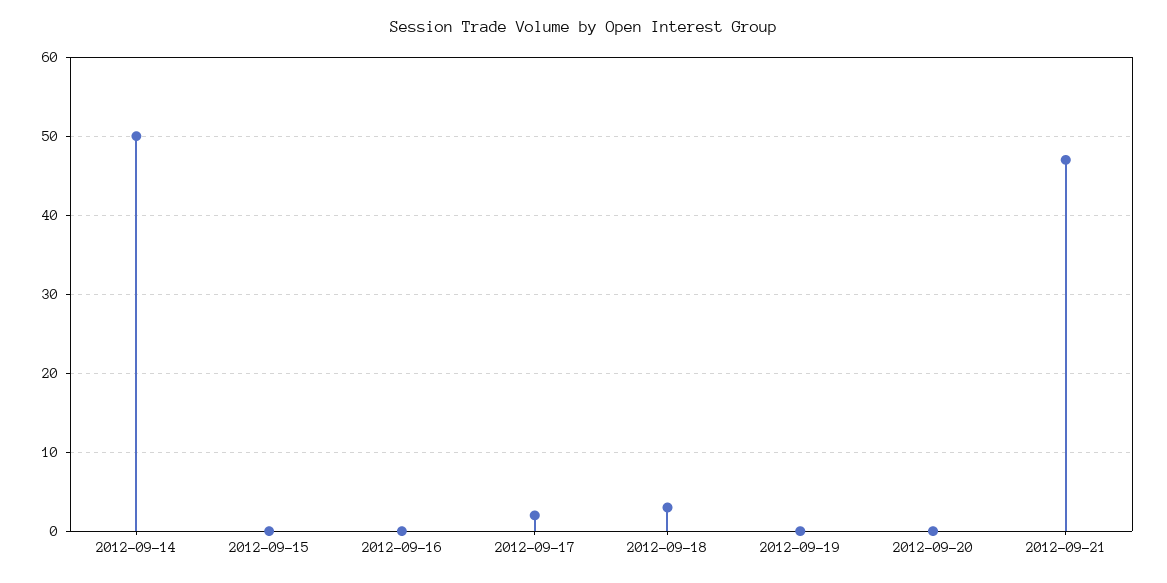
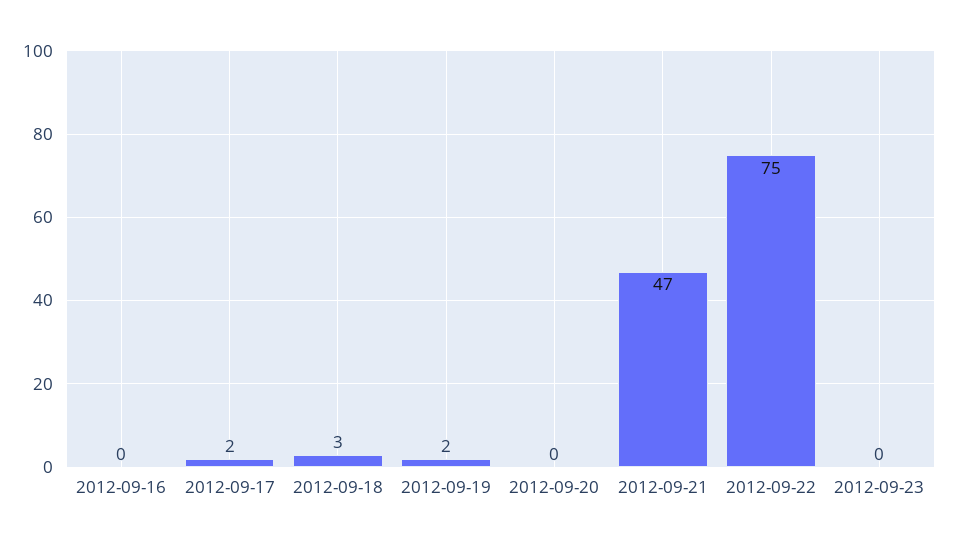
2012-09-14: 50 -> none
2012-09-15: 0 -> none
2012-09-19: 0 -> 2
2012-09-22: none -> 75
2012-09-23: none -> 0

